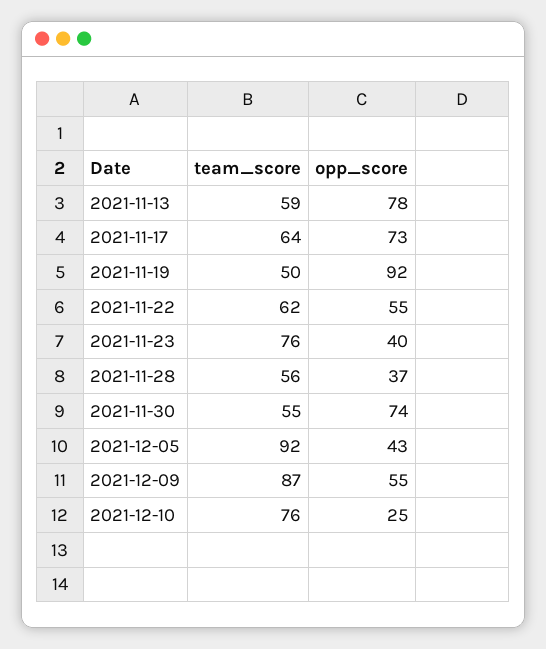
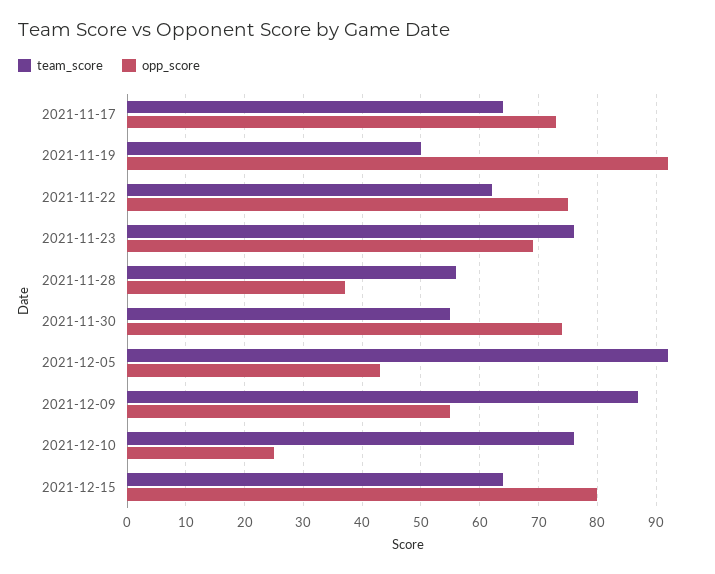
team_score, 2021-11-13: 59 -> none
opp_score, 2021-11-13: 78 -> none
opp_score, 2021-11-22: 55 -> 75
opp_score, 2021-11-23: 40 -> 70
team_score, 2021-12-15: none -> 65
opp_score, 2021-12-15: none -> 80

